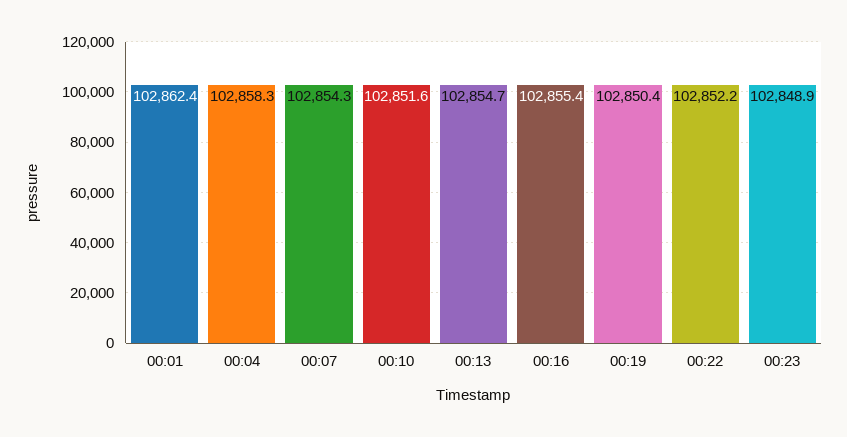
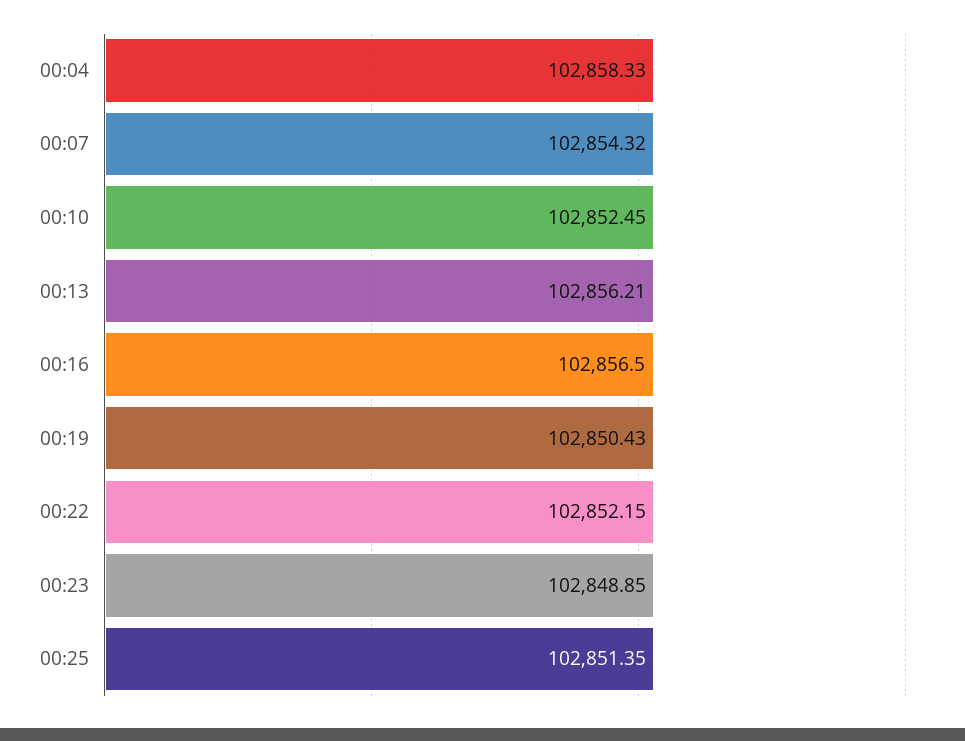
00:01: 102862.4 -> none
00:10: 102851.6 -> 102852.45
00:13: 102854.7 -> 102856.21
00:16: 102855.4 -> 102856.5
00:25: none -> 102851.35

